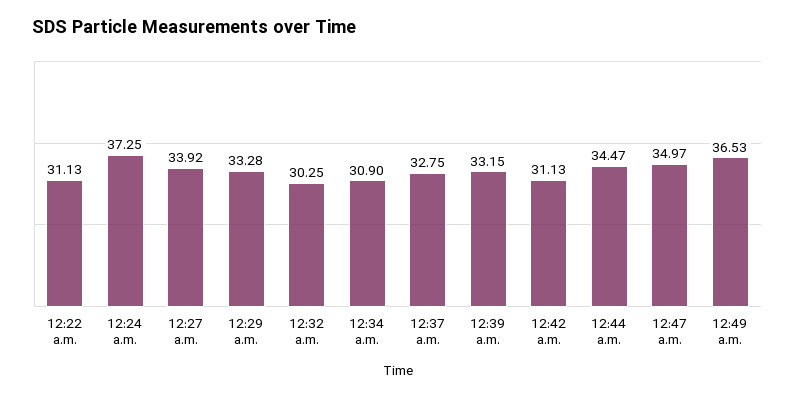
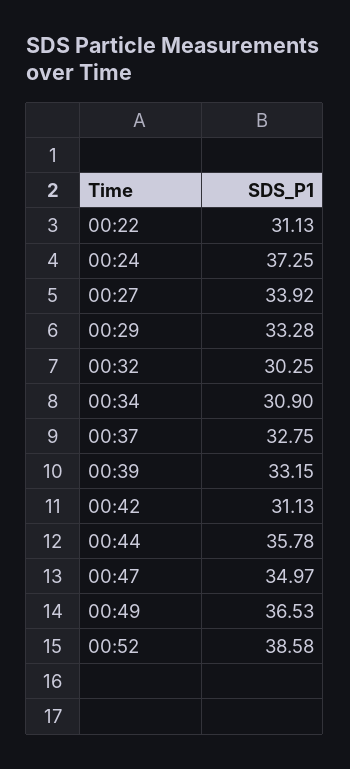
12:44 a.m.: 34.47 -> 35.78
00:52: none -> 38.58

